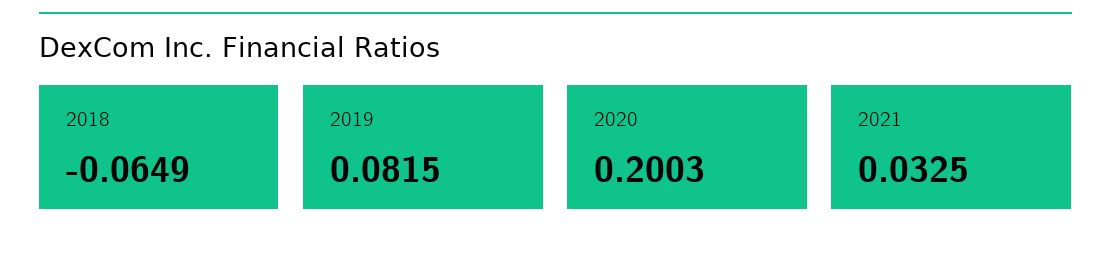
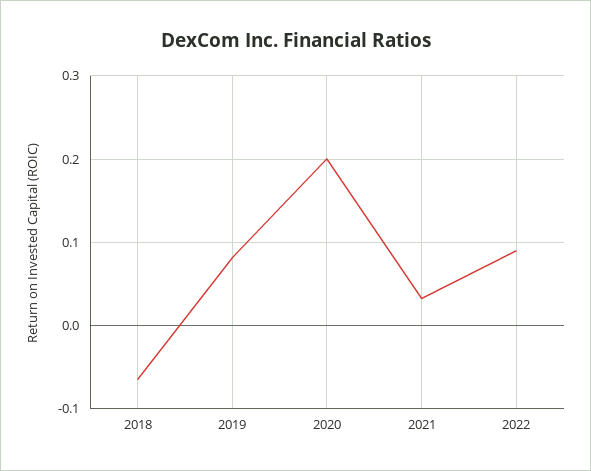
2022: none -> 0.09

